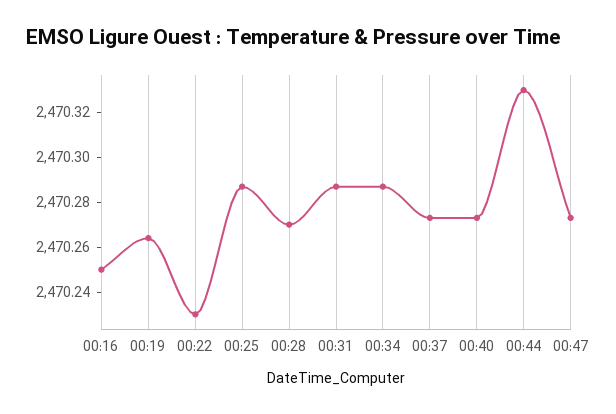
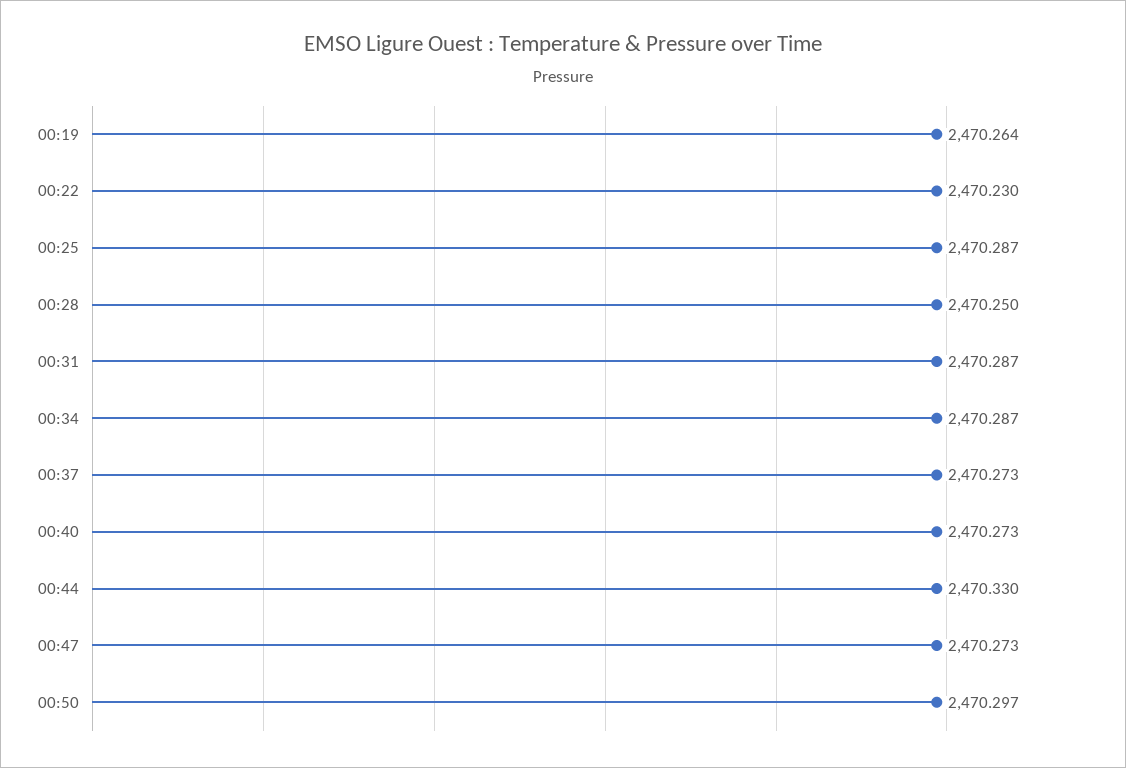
00:16: 2470.25 -> none
00:28: 2470.27 -> 2470.25
00:50: none -> 2470.297

